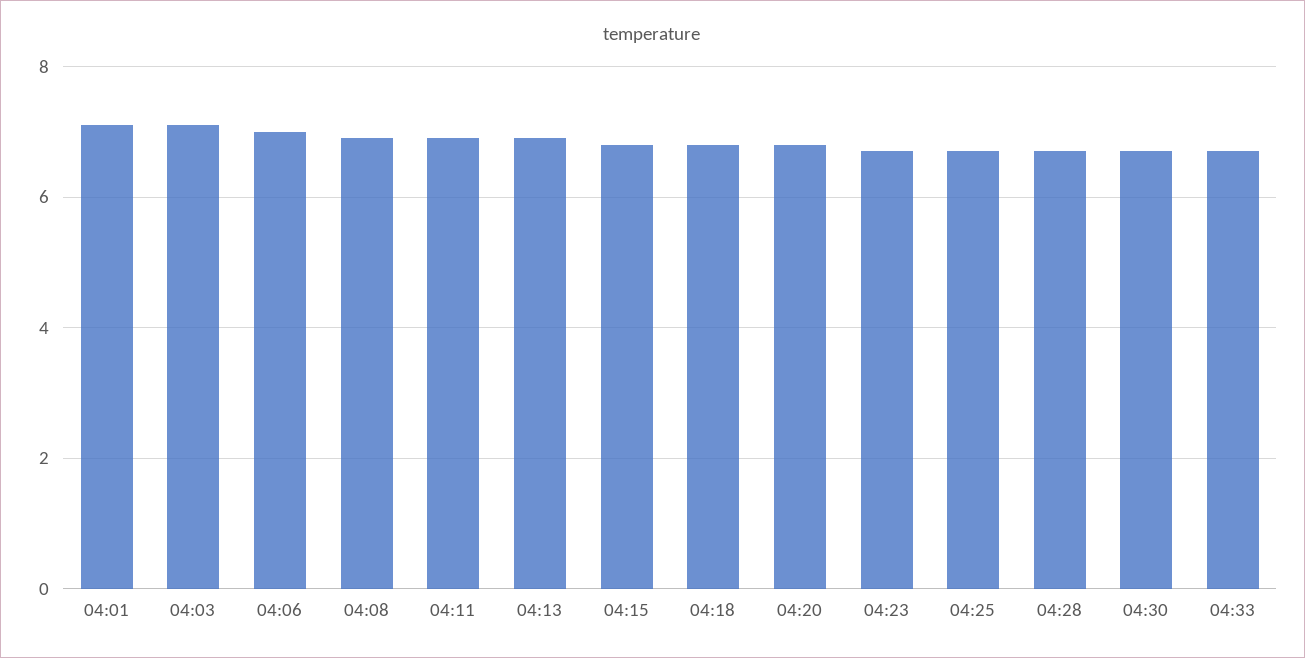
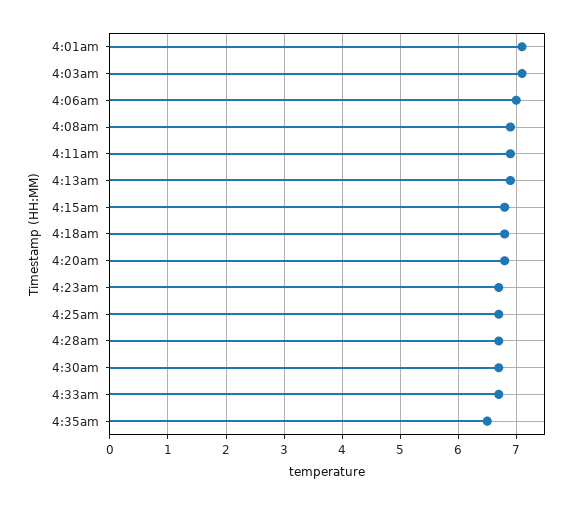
4:35am: none -> 6.5

